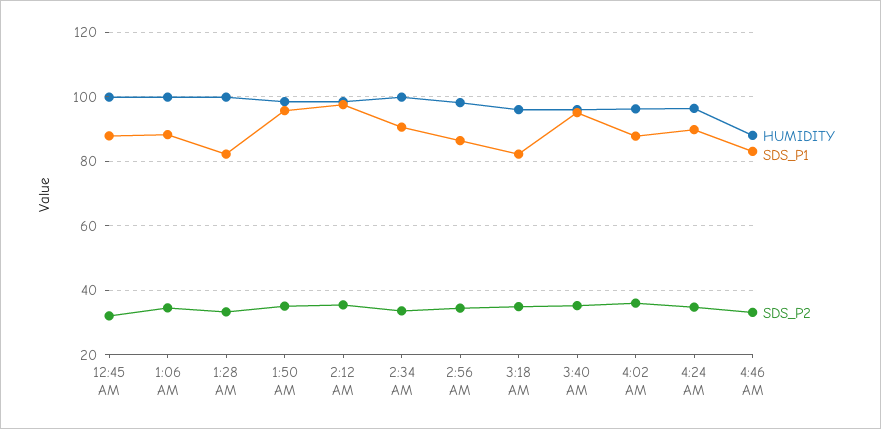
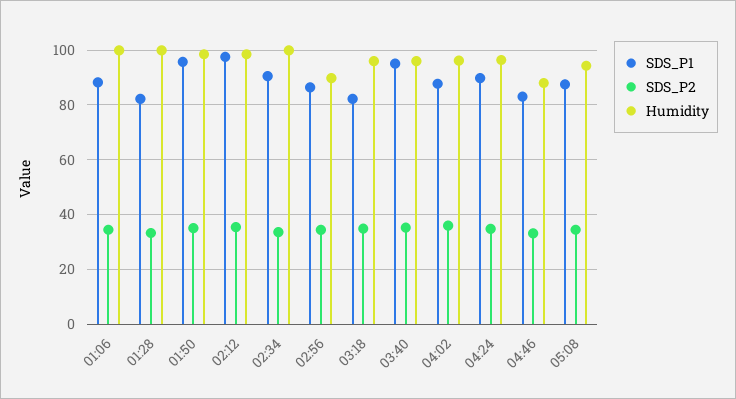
HUMIDITY, 12:45 AM: 100 -> none
SDS_P1, 12:45 AM: 88 -> none
SDS_P2, 12:45 AM: 32 -> none
HUMIDITY, 2:56 AM: 98 -> 90
SDS_P1, 05:08: none -> 87.5
SDS_P2, 05:08: none -> 35
HUMIDITY, 05:08: none -> 95

